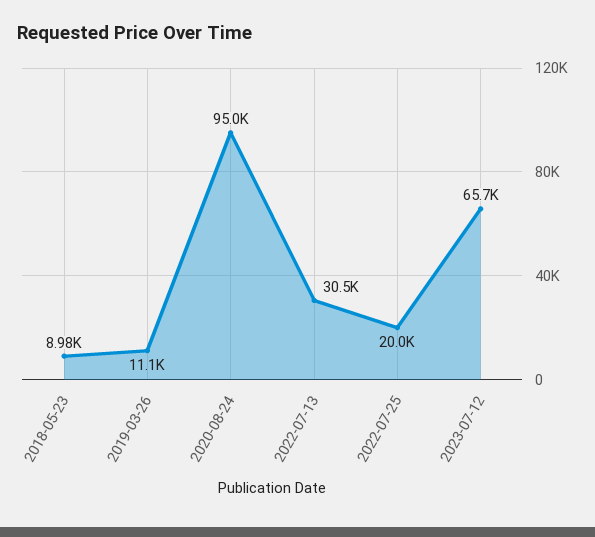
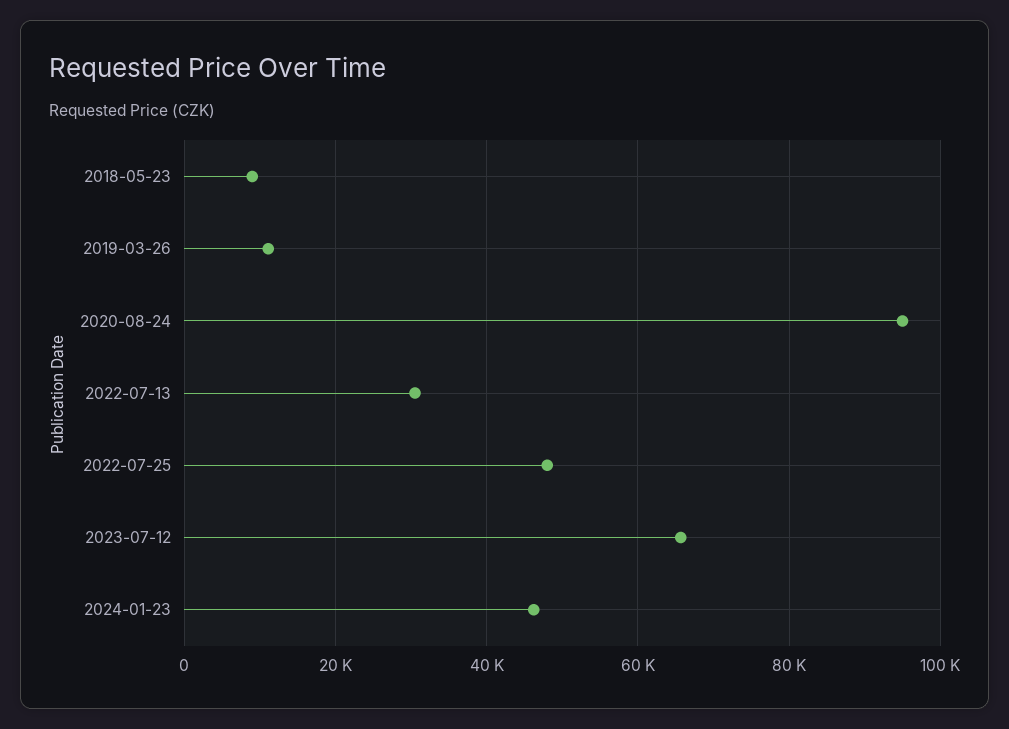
2022-07-25: 20000 -> 48000
2024-01-23: none -> 46000

